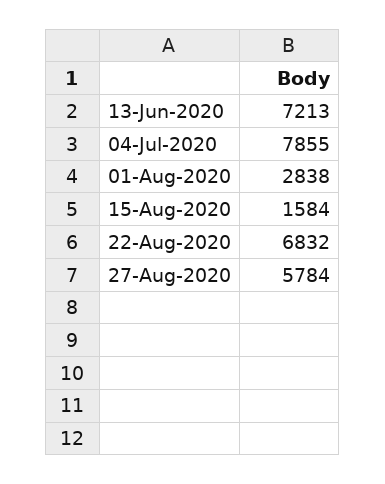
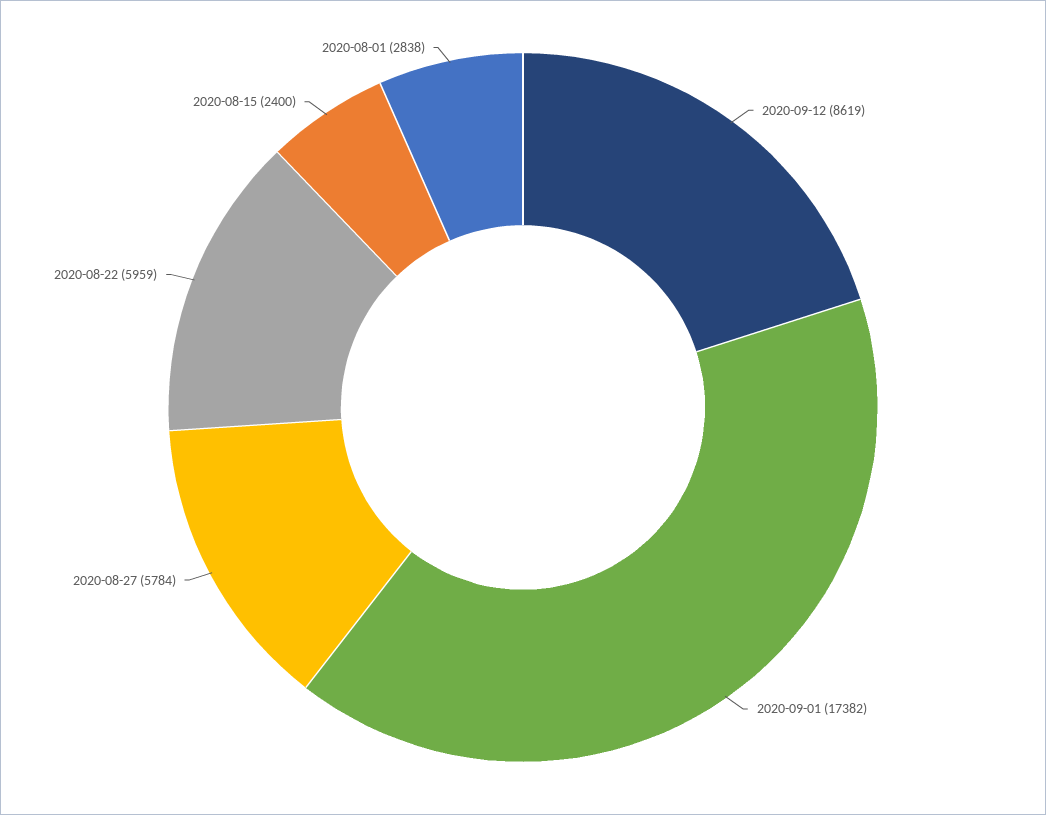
13-Jun-2020: 7213 -> none
04-Jul-2020: 7855 -> none
15-Aug-2020: 1584 -> 2400
22-Aug-2020: 6832 -> 5959
2020-09-12: none -> 8619
2020-09-01: none -> 17382

